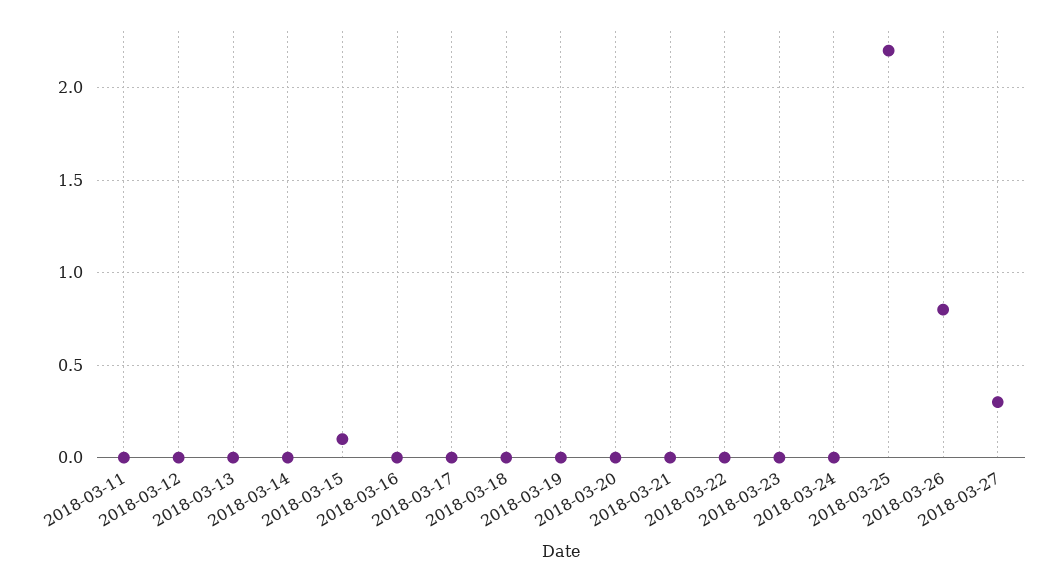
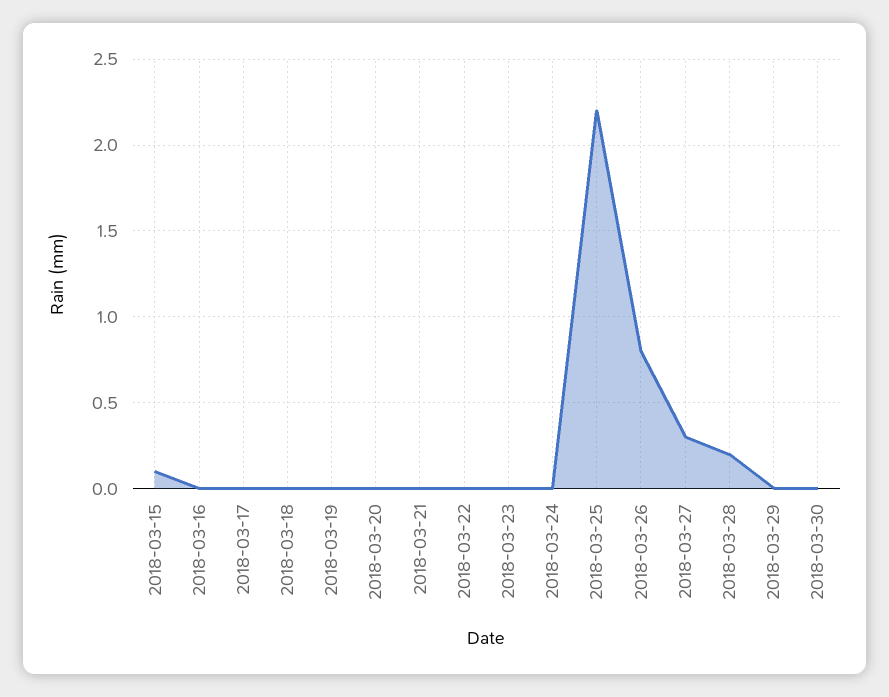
2018-03-11: 0 -> none
2018-03-12: 0 -> none
2018-03-13: 0 -> none
2018-03-14: 0 -> none
2018-03-28: none -> 0.2
2018-03-29: none -> 0
2018-03-30: none -> 0

